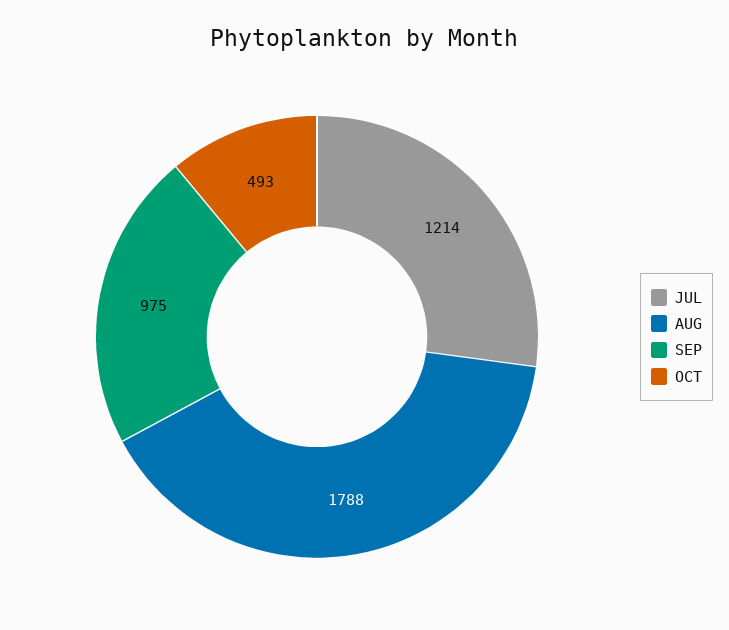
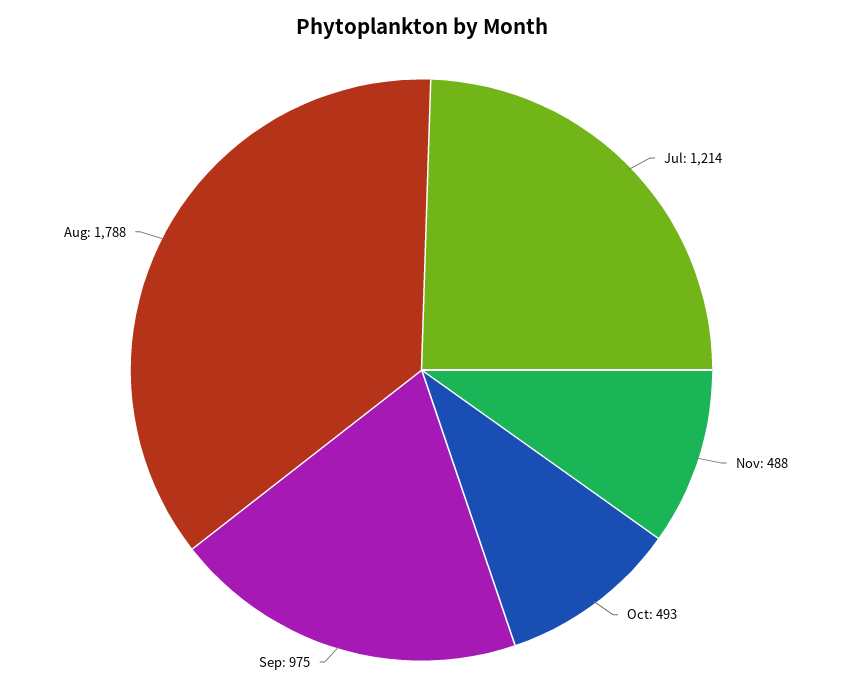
Nov: none -> 488

